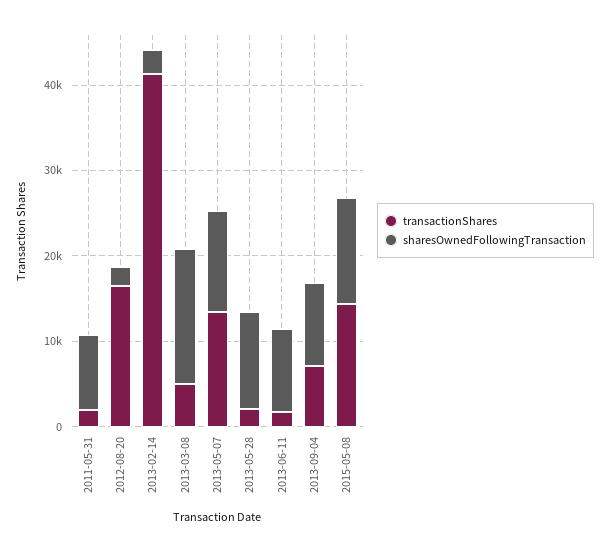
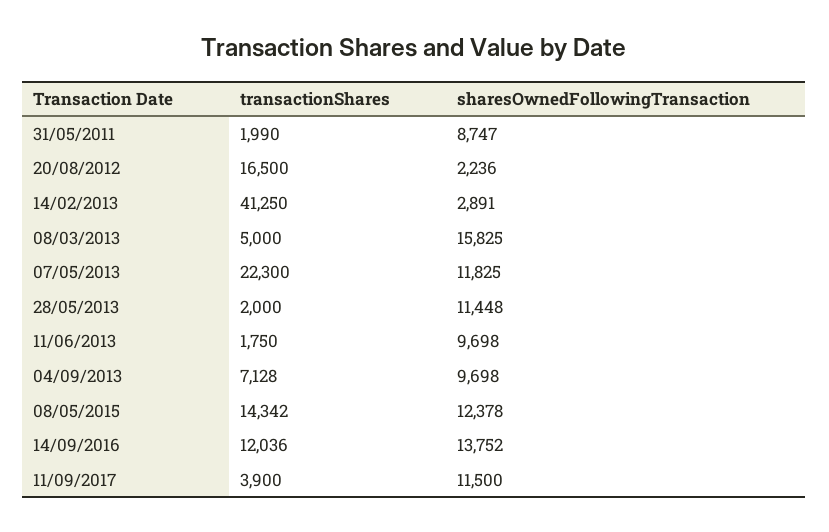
transactionShares, 2013-05-07: 14000 -> 22300
transactionShares, 14/09/2016: none -> 12036
sharesOwnedFollowingTransaction, 14/09/2016: none -> 13752
transactionShares, 11/09/2017: none -> 3900
sharesOwnedFollowingTransaction, 11/09/2017: none -> 11500

